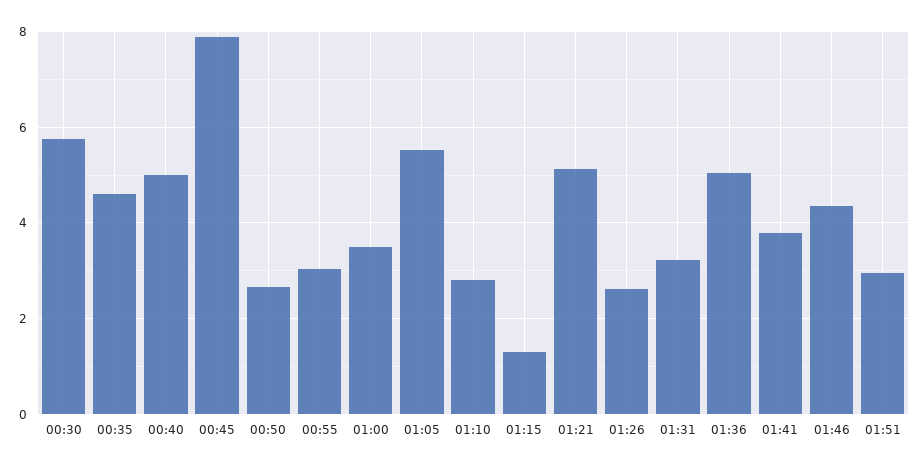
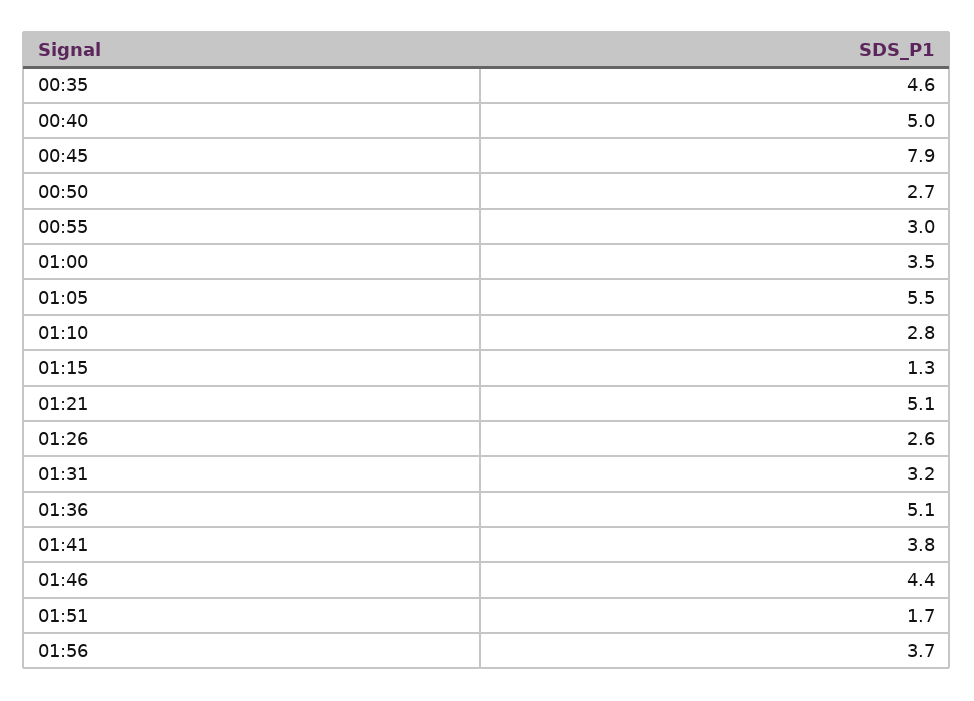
00:30: 5.8 -> none
01:51: 3 -> 1.7
01:56: none -> 3.7

